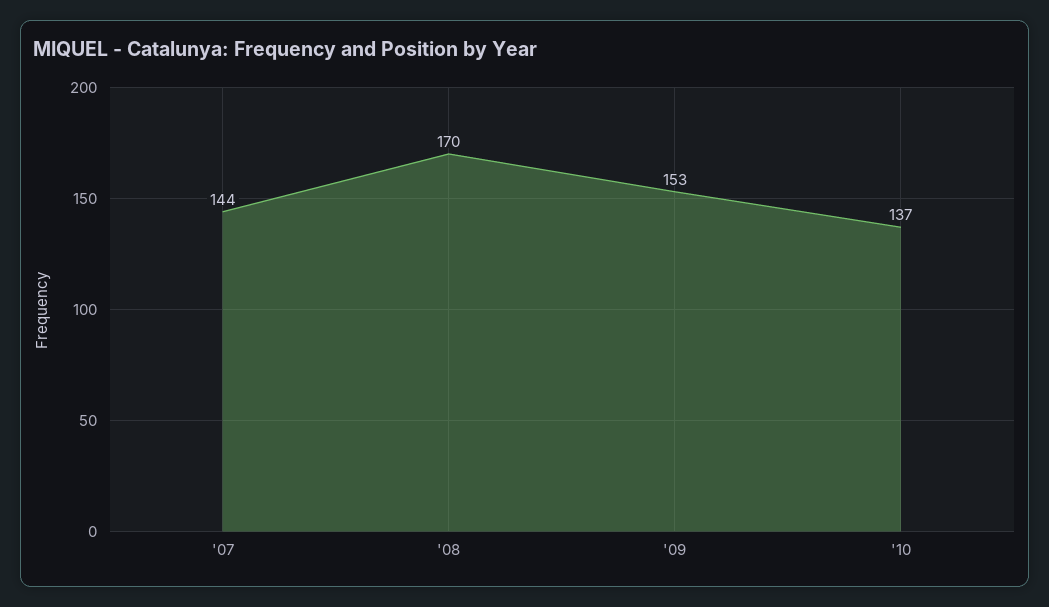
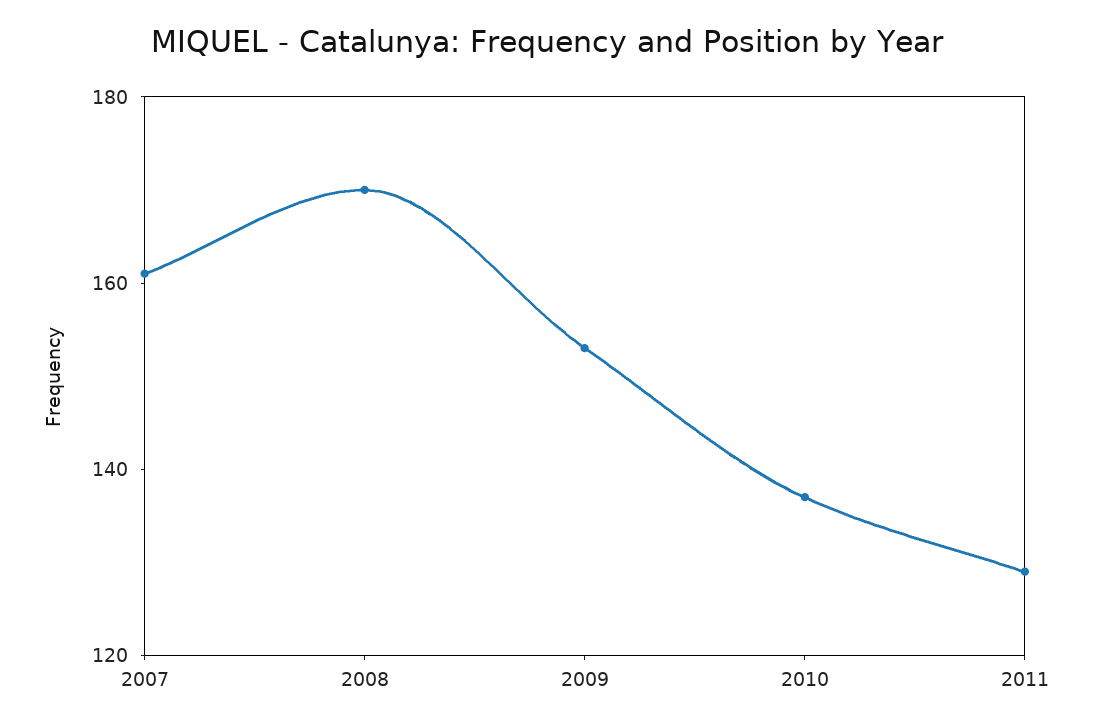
'07: 144 -> 160
2011: none -> 130

